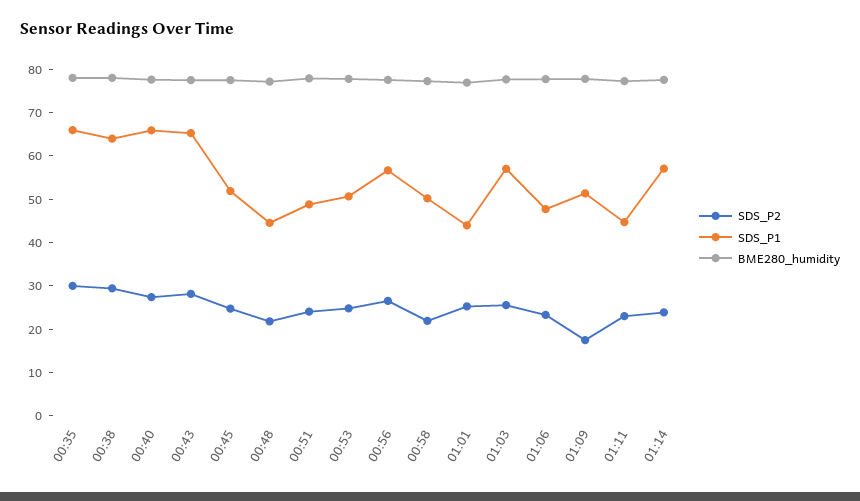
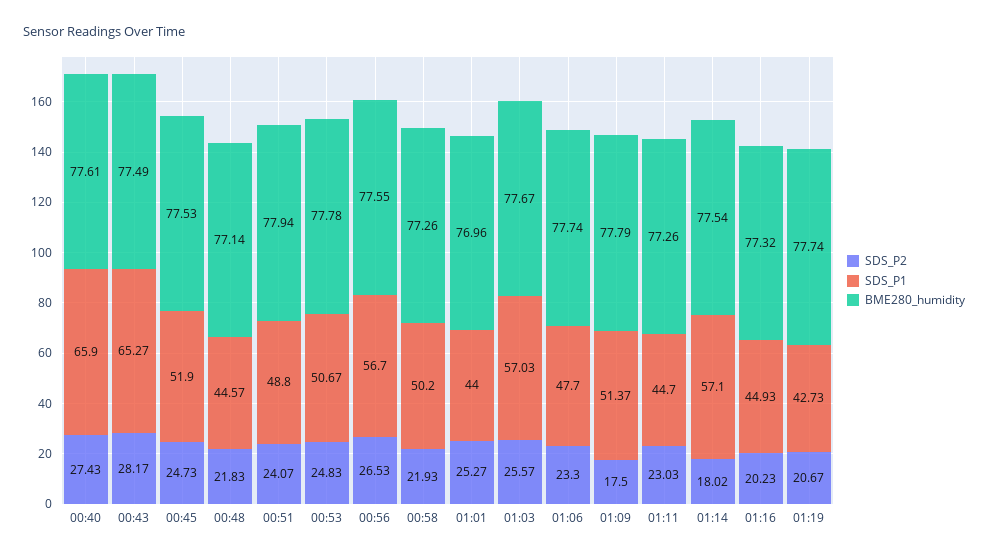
SDS_P2, 00:35: 30 -> none
SDS_P1, 00:35: 66 -> none
BME280_humidity, 00:35: 78 -> none
SDS_P2, 00:38: 30 -> none
SDS_P1, 00:38: 64 -> none
BME280_humidity, 00:38: 78 -> none
SDS_P2, 01:14: 24 -> 18.02
SDS_P2, 01:16: none -> 20.23
SDS_P1, 01:16: none -> 44.93
BME280_humidity, 01:16: none -> 77.32
SDS_P2, 01:19: none -> 20.67
SDS_P1, 01:19: none -> 42.73
BME280_humidity, 01:19: none -> 77.74

